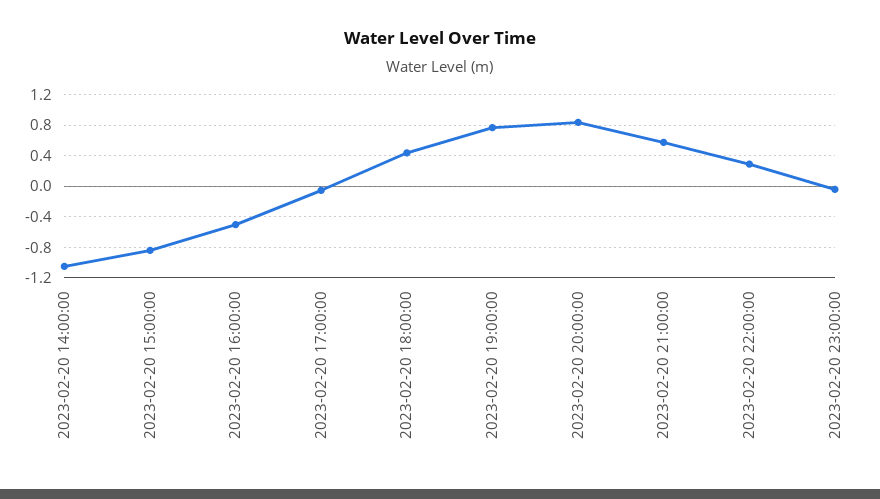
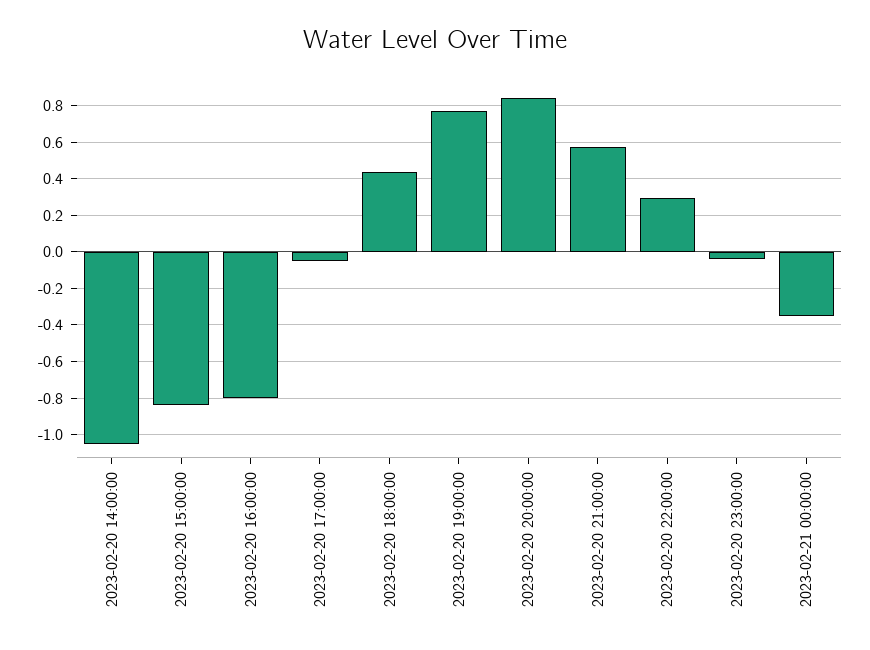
2023-02-20 16:00:00: -0.5 -> -0.8
2023-02-21 00:00:00: none -> -0.35

